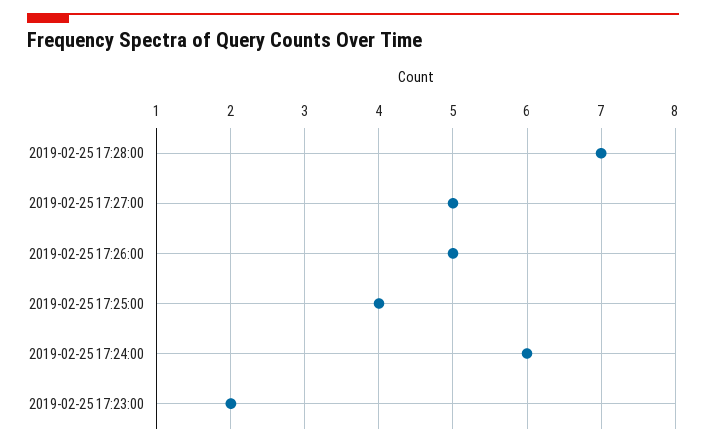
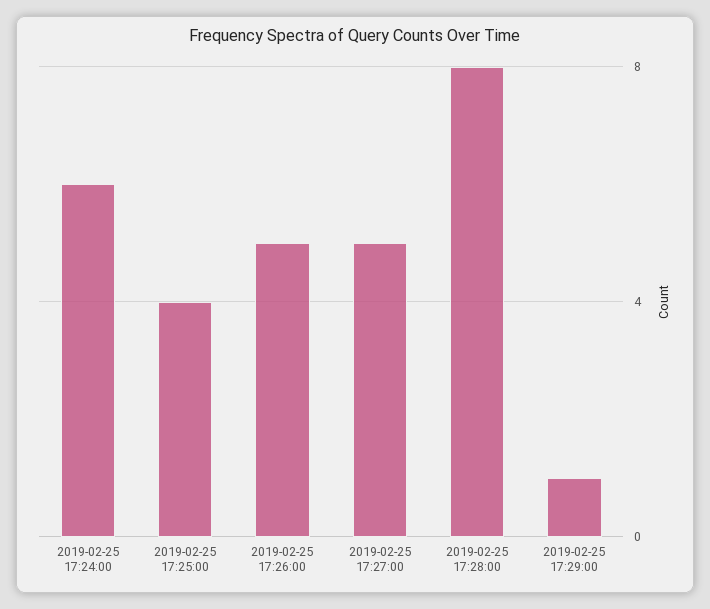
2019-02-25 17:28:00: 7 -> 8
2019-02-25 17:23:00: 2 -> none
2019-02-25 17:29:00: none -> 1

